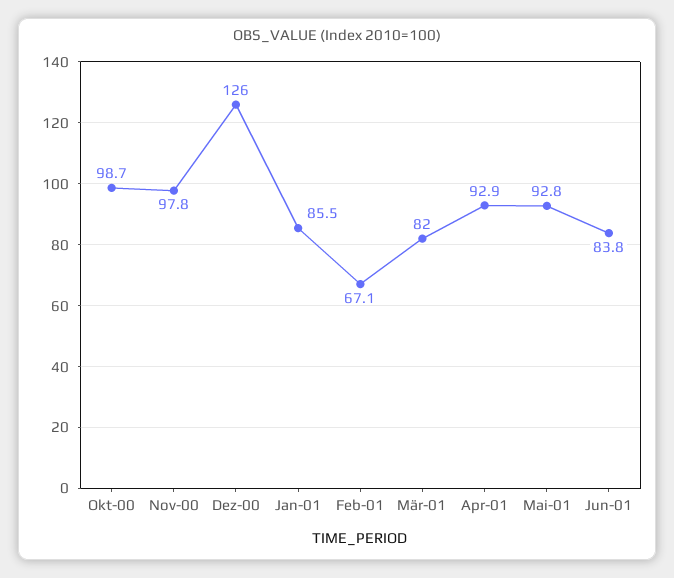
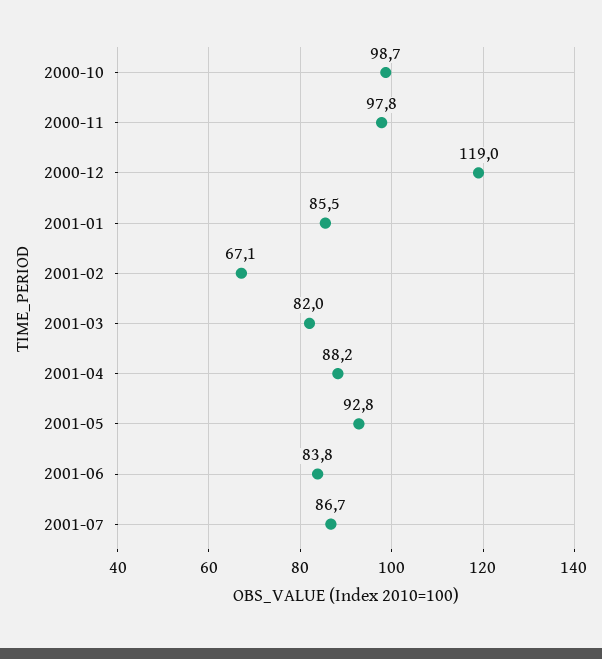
Dez-00: 126 -> 119
Apr-01: 92.9 -> 88.2
2001-07: none -> 86.7

